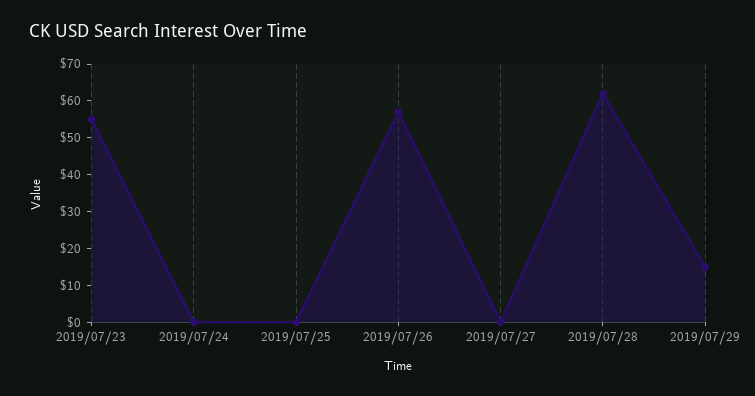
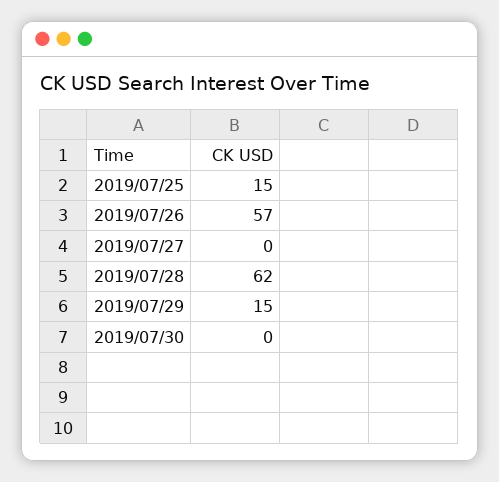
2019/07/23: 55 -> none
2019/07/24: 0 -> none
2019/07/25: 0 -> 15
2019/07/30: none -> 0

